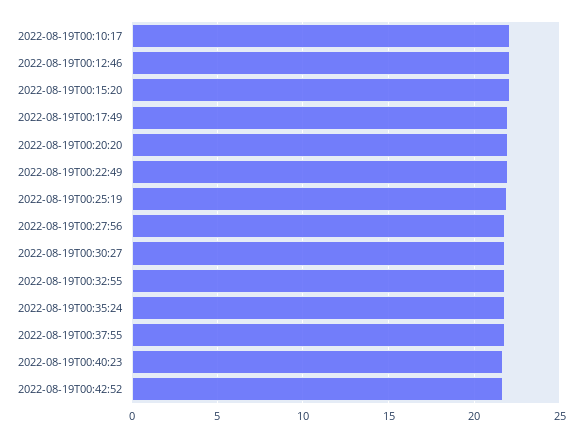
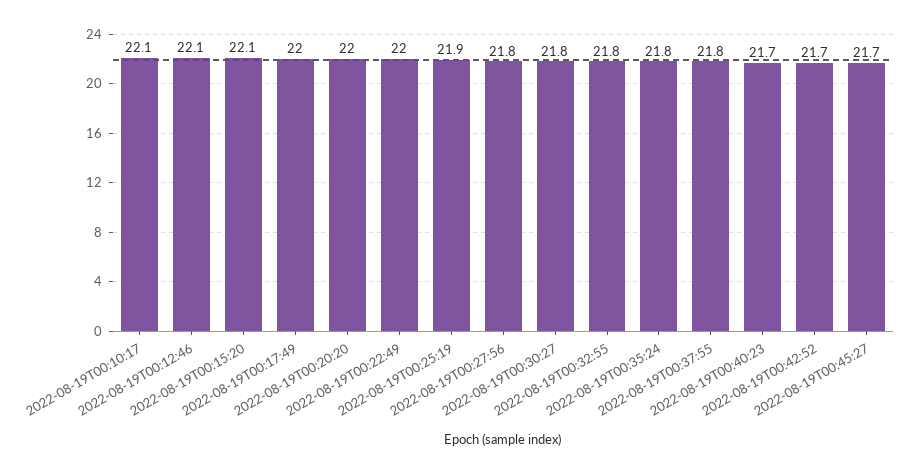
2022-08-19T00:45:27: none -> 21.7

